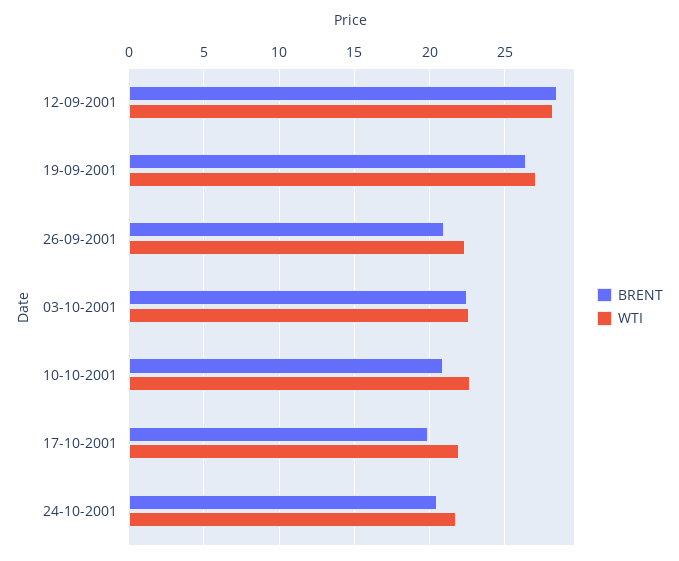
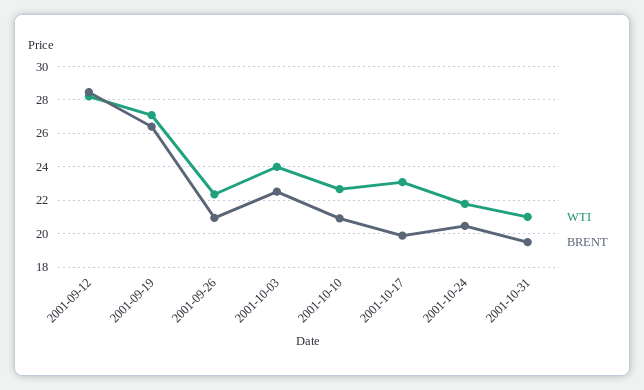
WTI, 03-10-2001: 22.5 -> 24
WTI, 17-10-2001: 22 -> 23
WTI, 2001-10-31: none -> 21
BRENT, 2001-10-31: none -> 19.5

